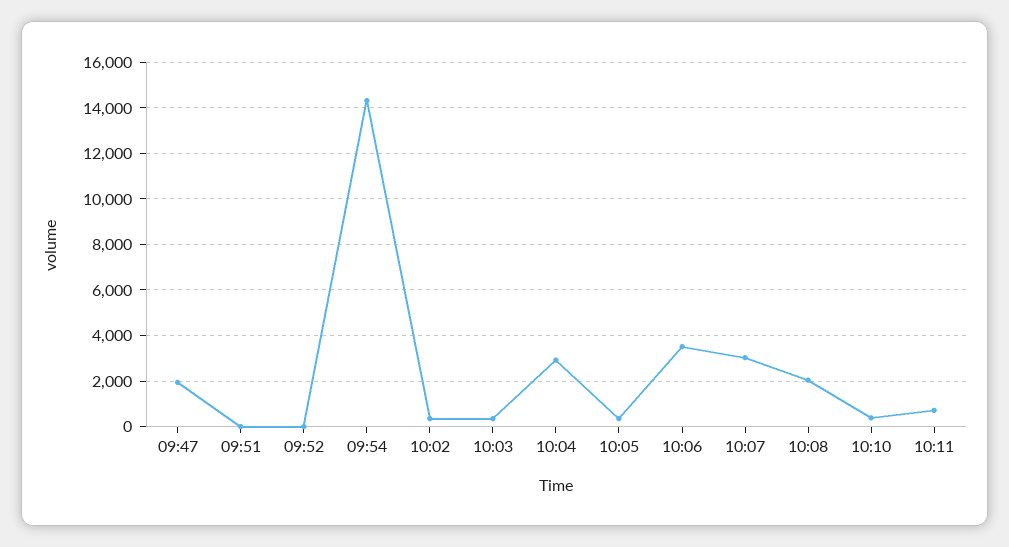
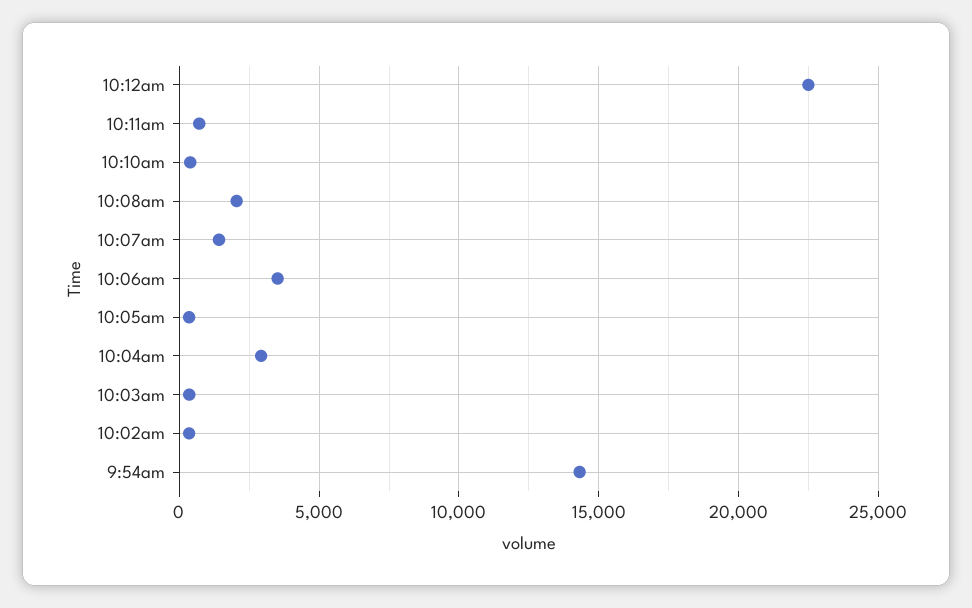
09:47: 2000 -> none
09:51: 0 -> none
09:52: 0 -> none
10:07: 3000 -> 1500
10:12am: none -> 22500

